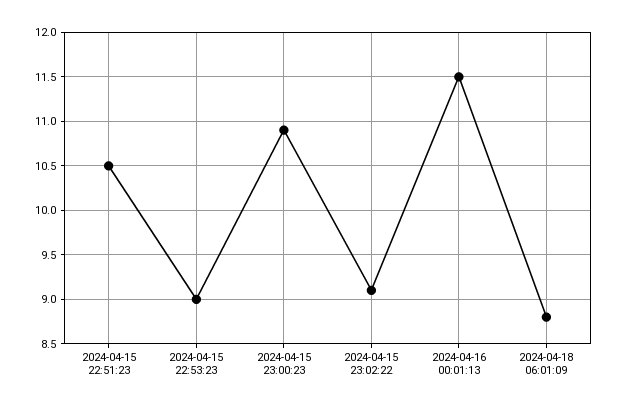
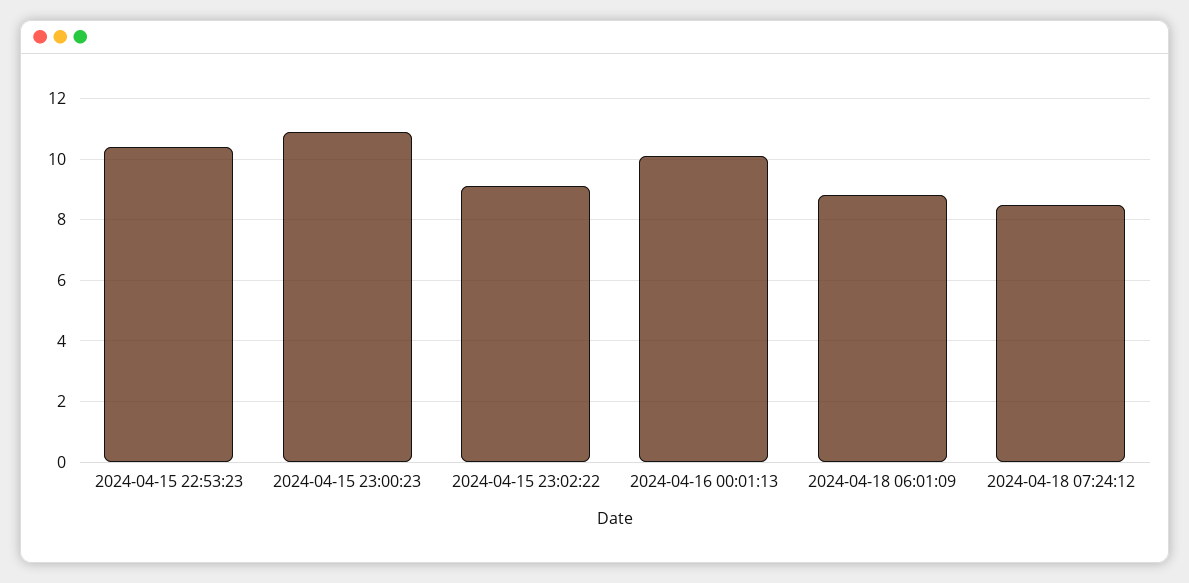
2024-04-15 22:51:23: 10.5 -> none
2024-04-15 22:53:23: 9 -> 10.5
2024-04-16 00:01:13: 11.5 -> 10
2024-04-18 07:24:12: none -> 8.5

